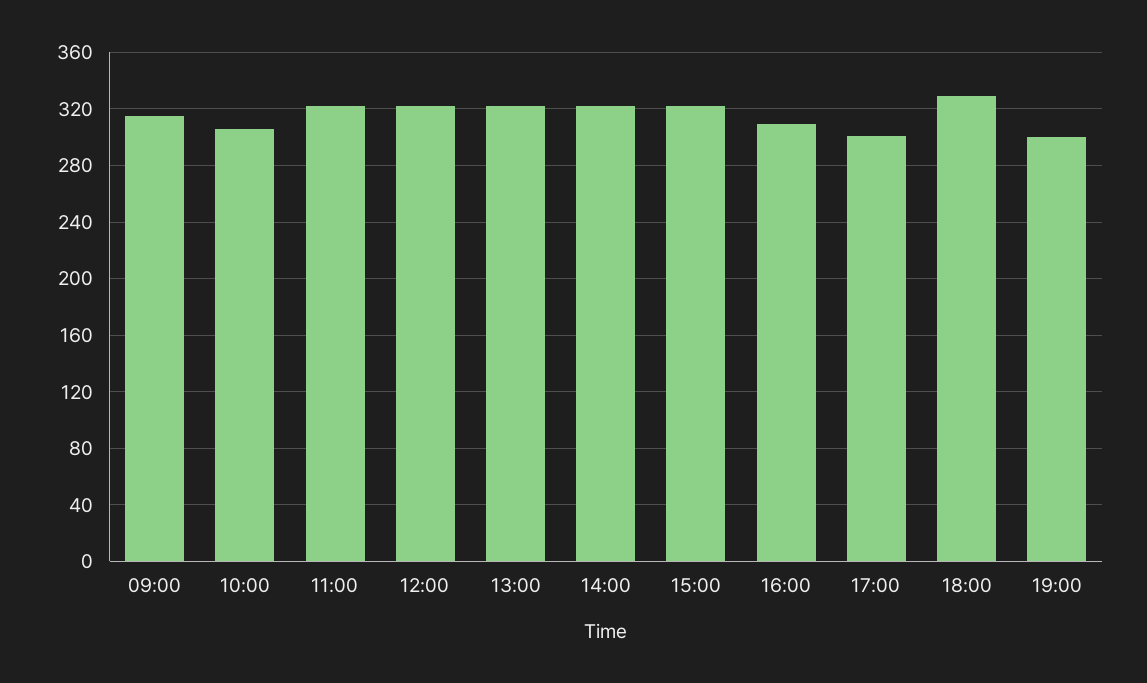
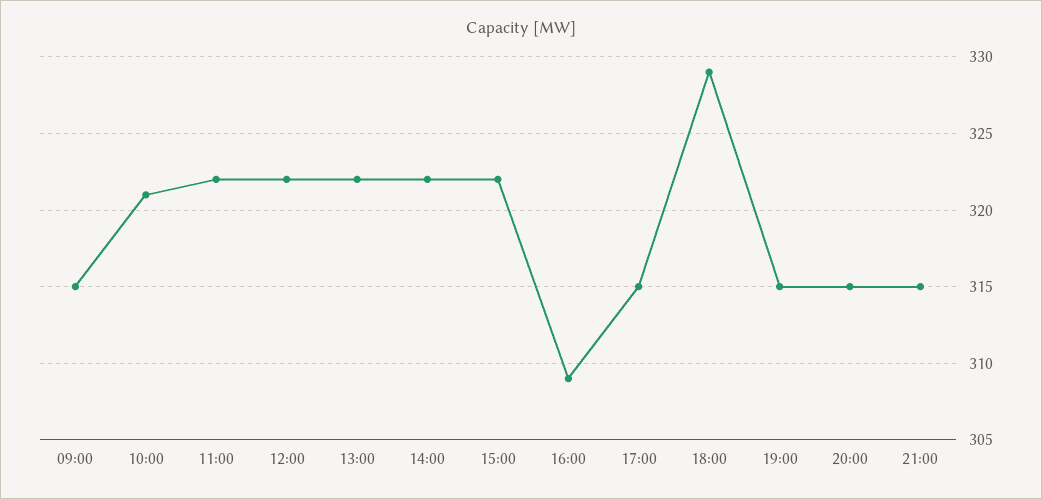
10:00: 305 -> 321
17:00: 300 -> 315
19:00: 300 -> 315
20:00: none -> 315
21:00: none -> 315

